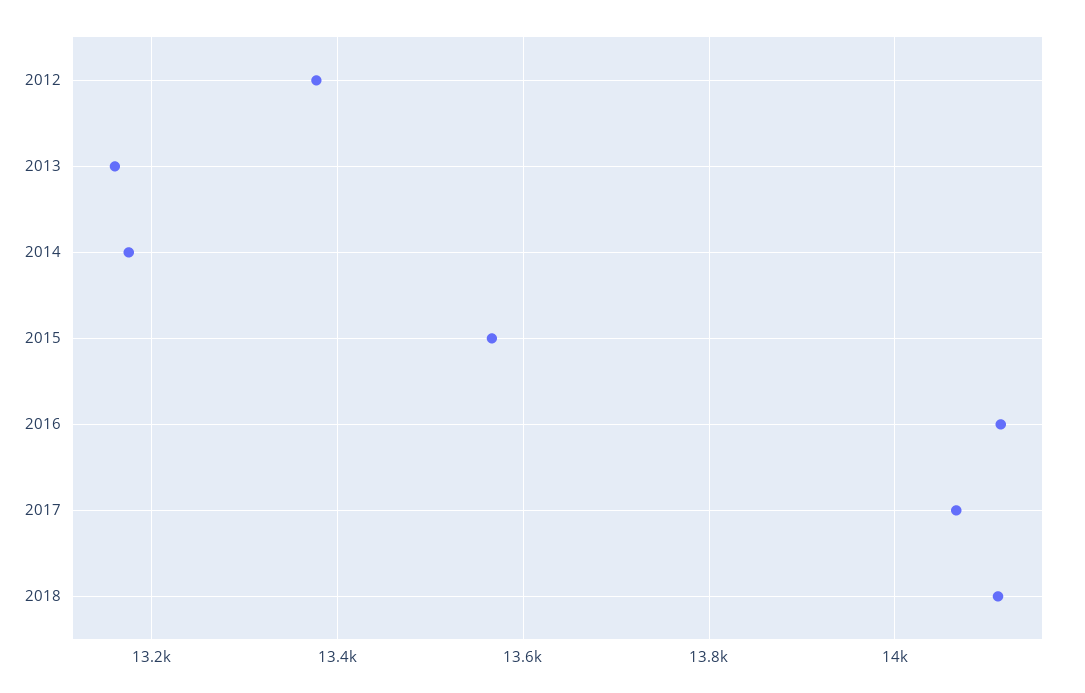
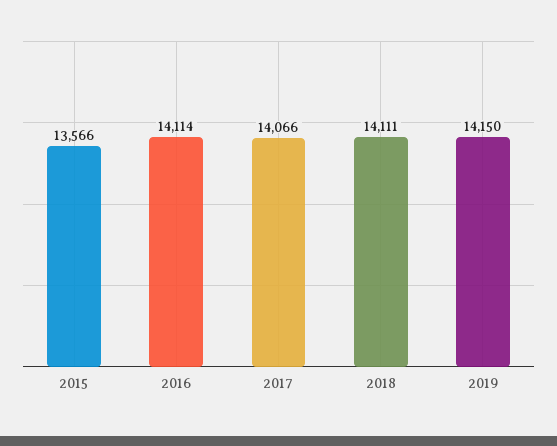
2012: 13380 -> none
2013: 13160 -> none
2014: 13180 -> none
2019: none -> 14150

